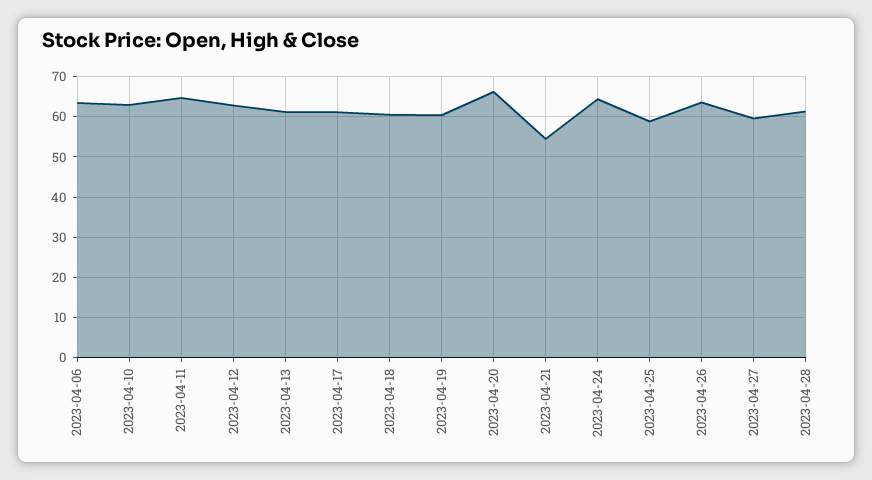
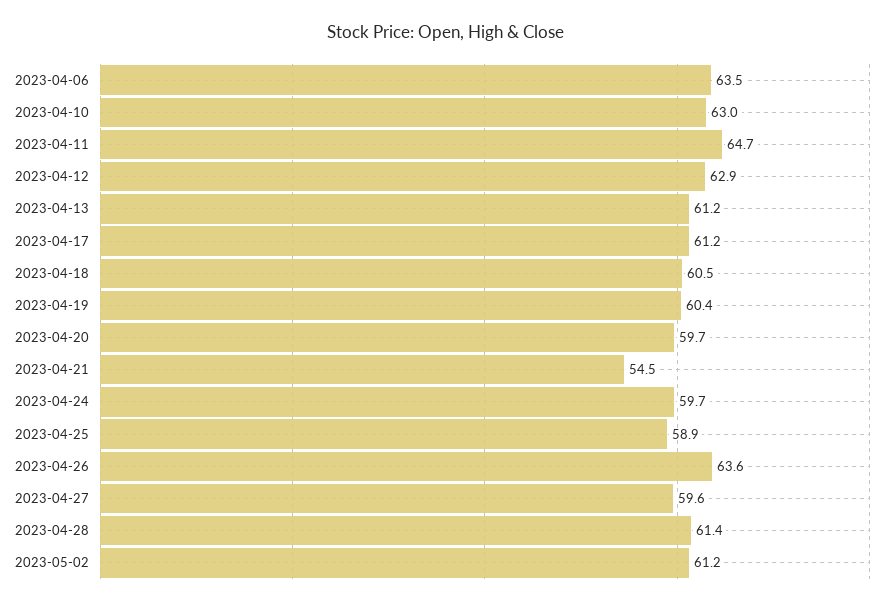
2023-04-20: 66 -> 59.7
2023-04-24: 64 -> 59.7
2023-05-02: none -> 61.2

